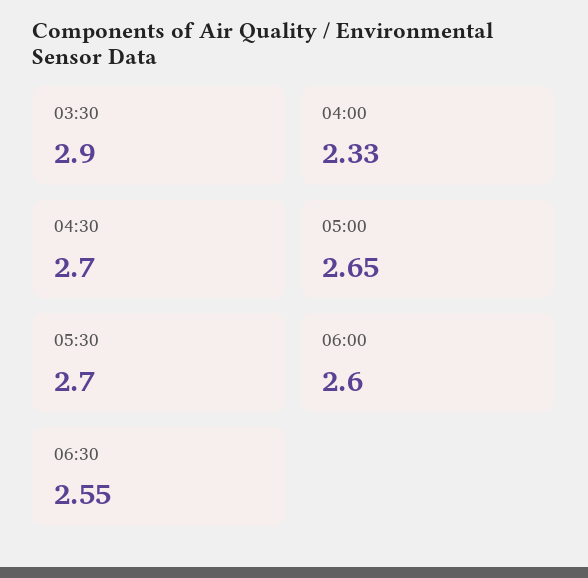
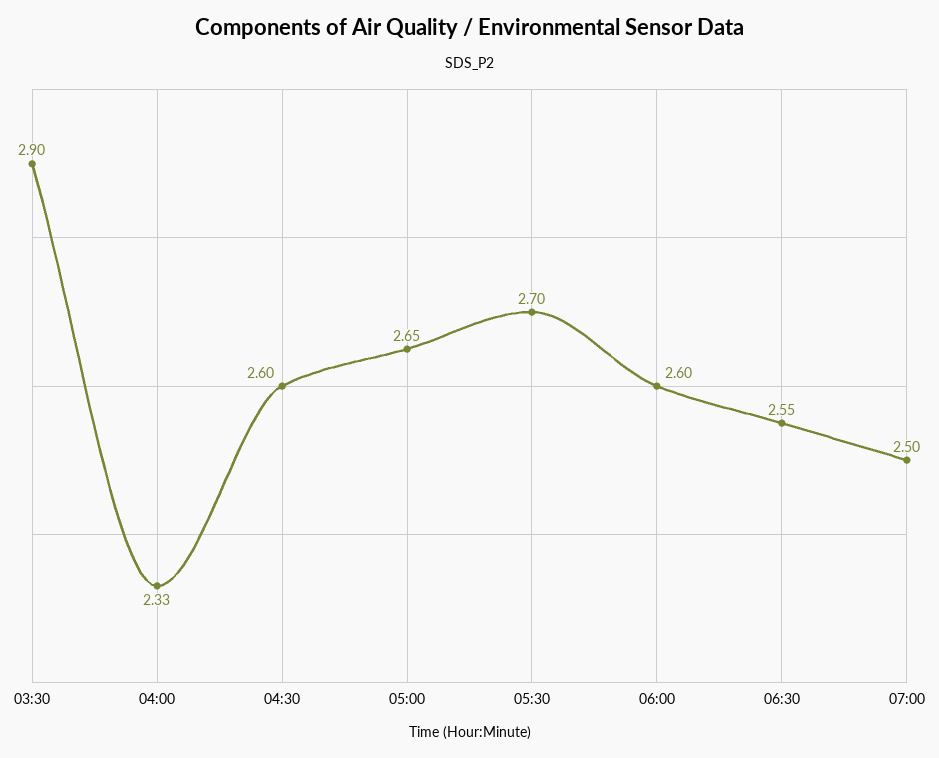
04:30: 2.7 -> 2.6
07:00: none -> 2.5

